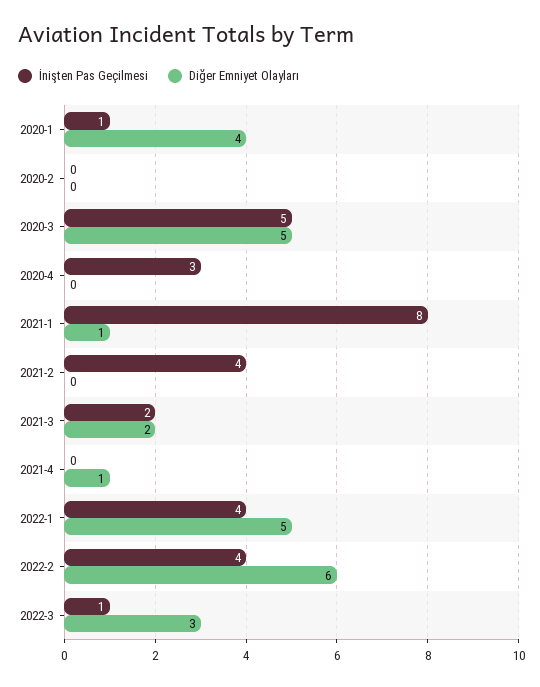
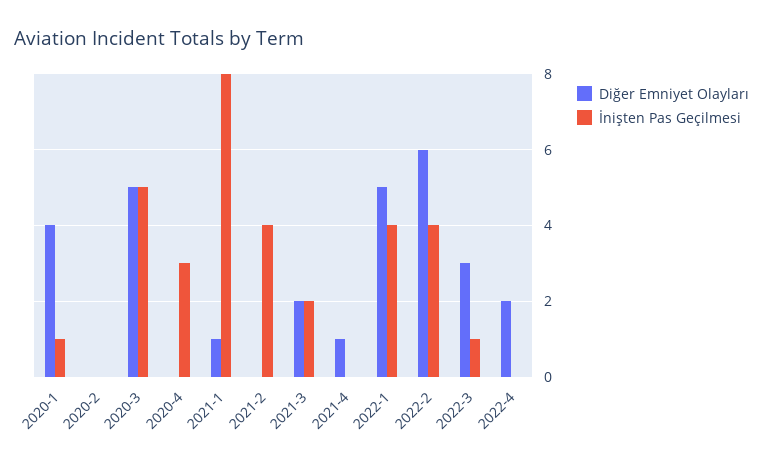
Diğer Emniyet Olayları, 2022-4: none -> 2
İnişten Pas Geçilmesi, 2022-4: none -> 0

